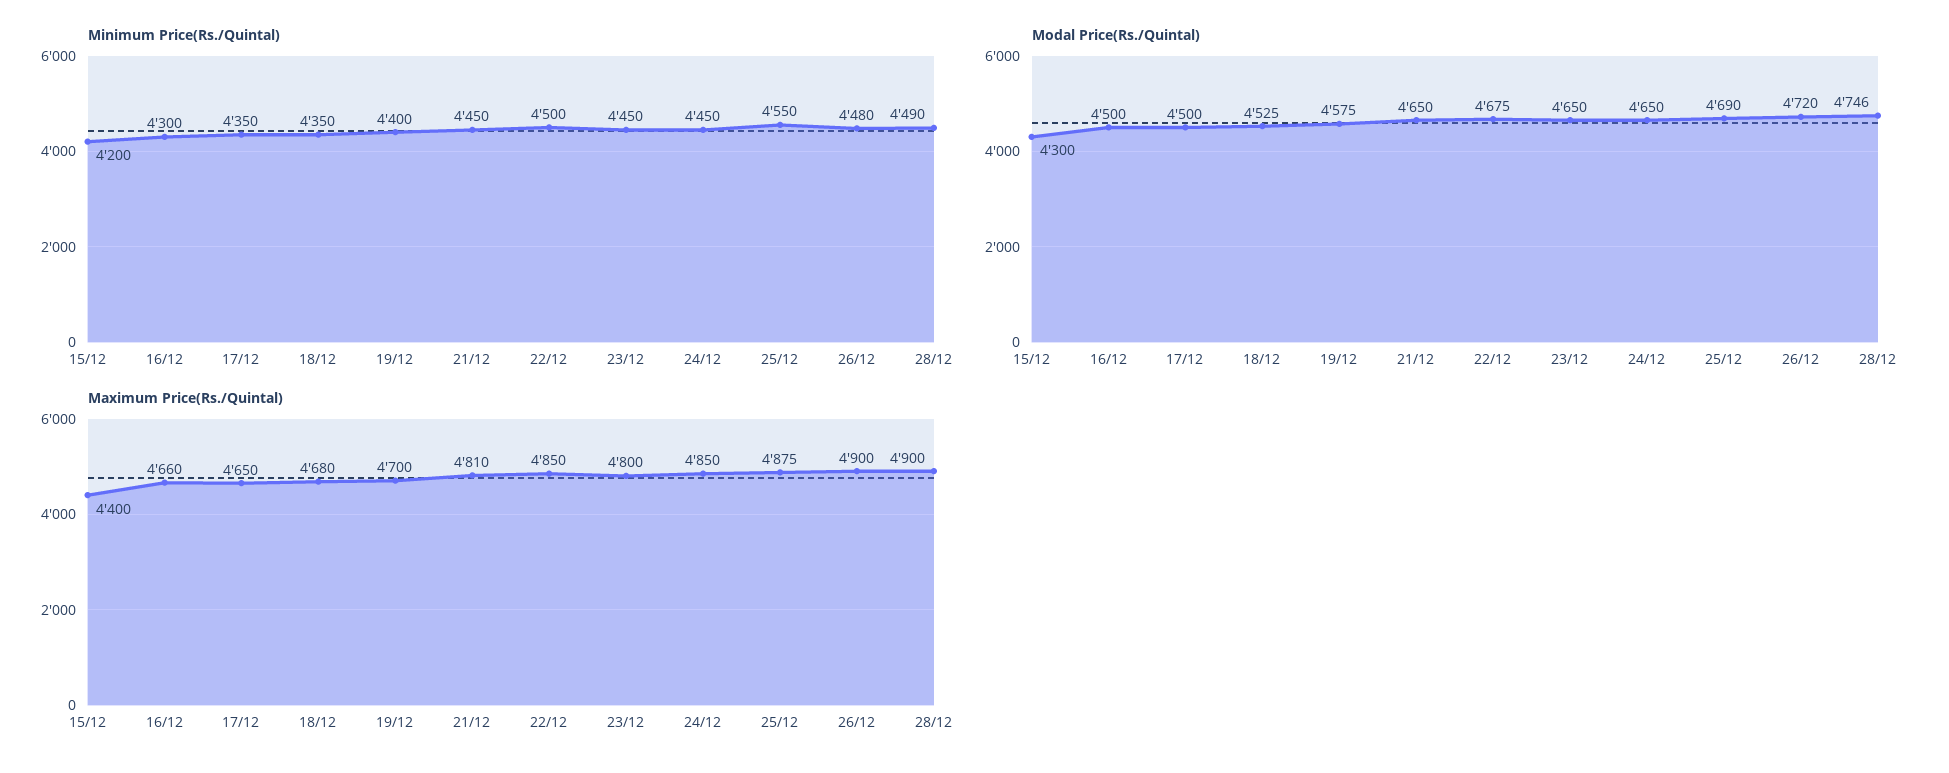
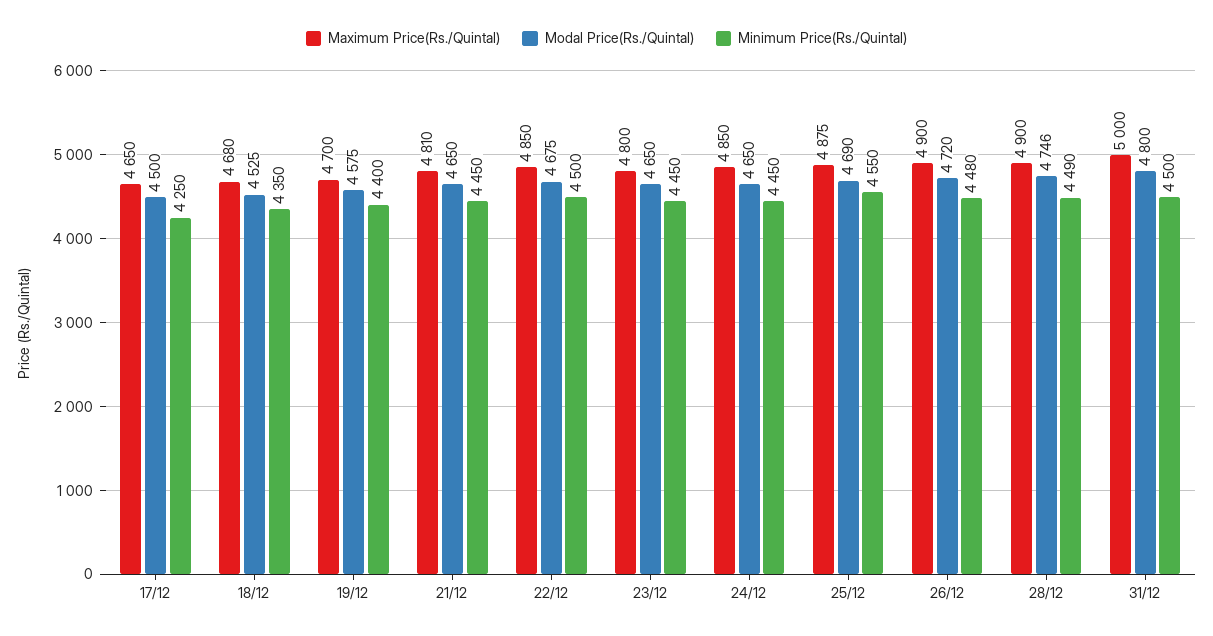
Minimum Price(Rs./Quintal), 15/12: 4200 -> none
Minimum Price(Rs./Quintal), 16/12: 4300 -> none
Minimum Price(Rs./Quintal), 17/12: 4350 -> 4250
Modal Price(Rs./Quintal), 15/12: 4300 -> none
Modal Price(Rs./Quintal), 16/12: 4500 -> none
Maximum Price(Rs./Quintal), 15/12: 4400 -> none
Maximum Price(Rs./Quintal), 16/12: 4660 -> none
Maximum Price(Rs./Quintal), 31/12: none -> 5000
Modal Price(Rs./Quintal), 31/12: none -> 4800
Minimum Price(Rs./Quintal), 31/12: none -> 4500

